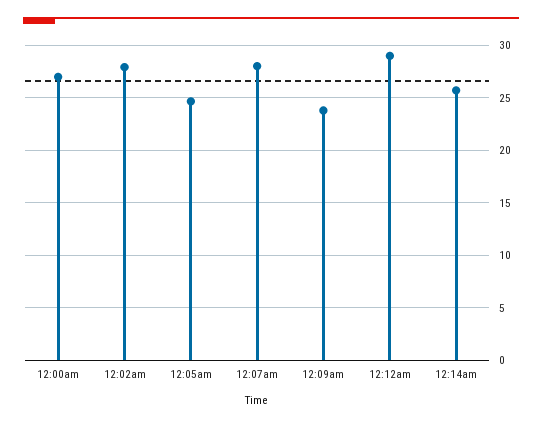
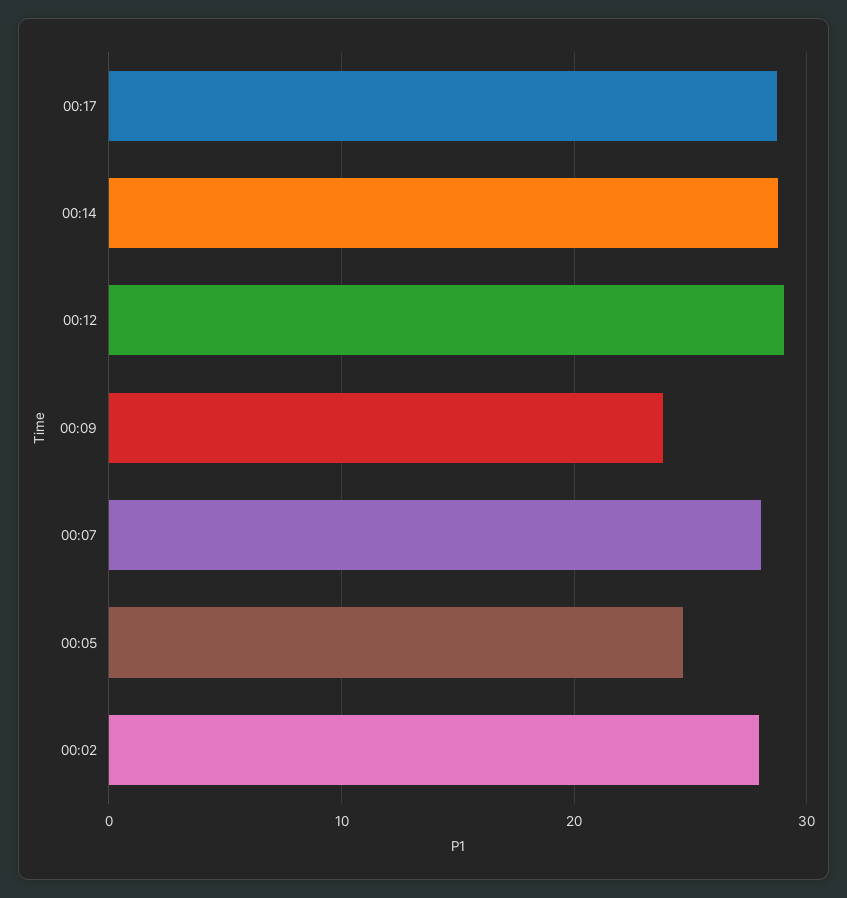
12:00am: 27 -> none
12:14am: 26 -> 29
00:17: none -> 29

